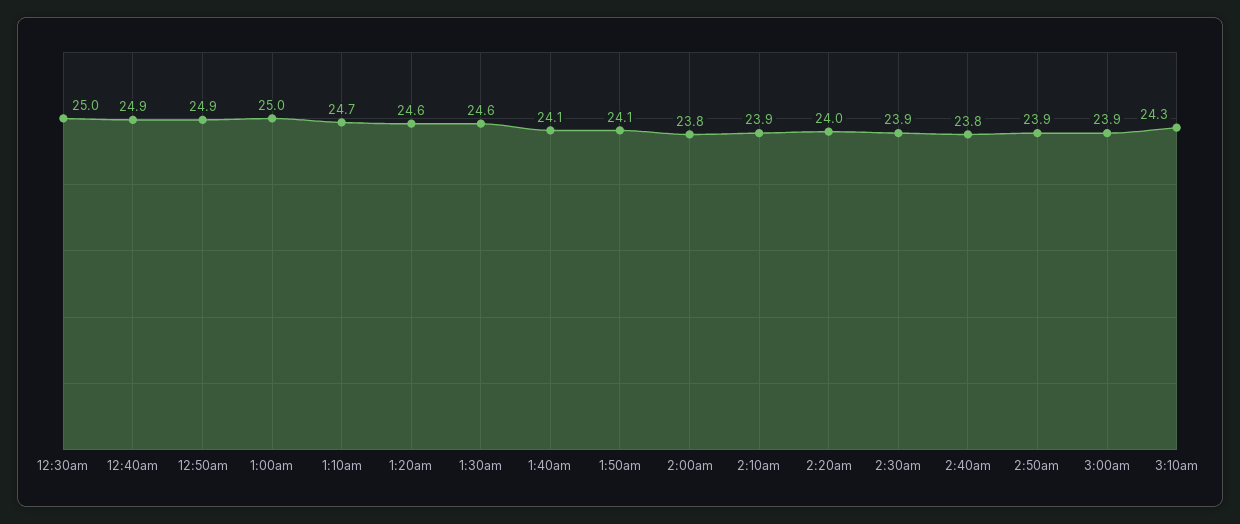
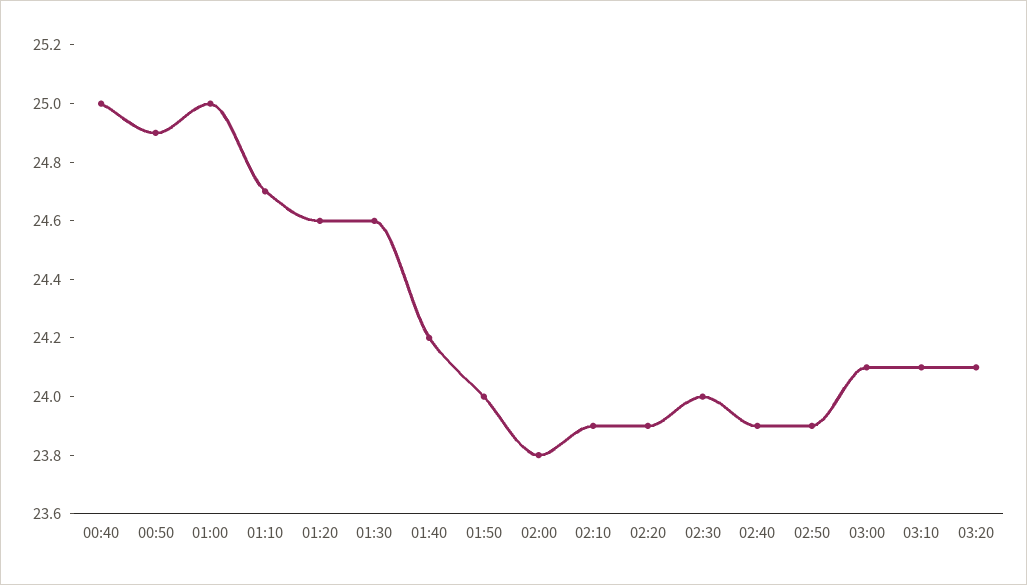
12:30am: 25 -> none
12:40am: 24.9 -> 25
1:40am: 24.1 -> 24.2
1:50am: 24.1 -> 24
2:20am: 24 -> 23.9
2:30am: 23.9 -> 24
2:40am: 23.8 -> 23.9
3:00am: 23.9 -> 24.1
3:10am: 24.3 -> 24.1
03:20: none -> 24.1

